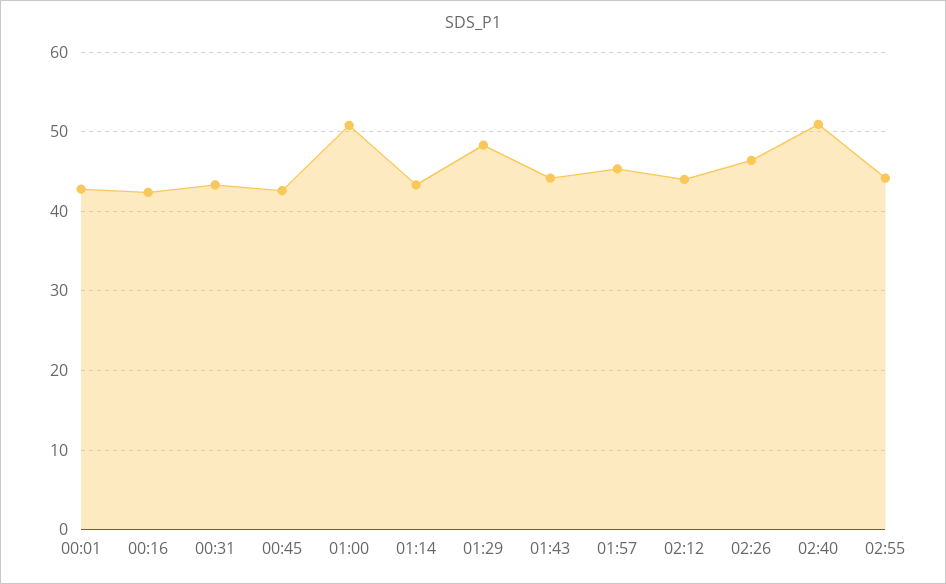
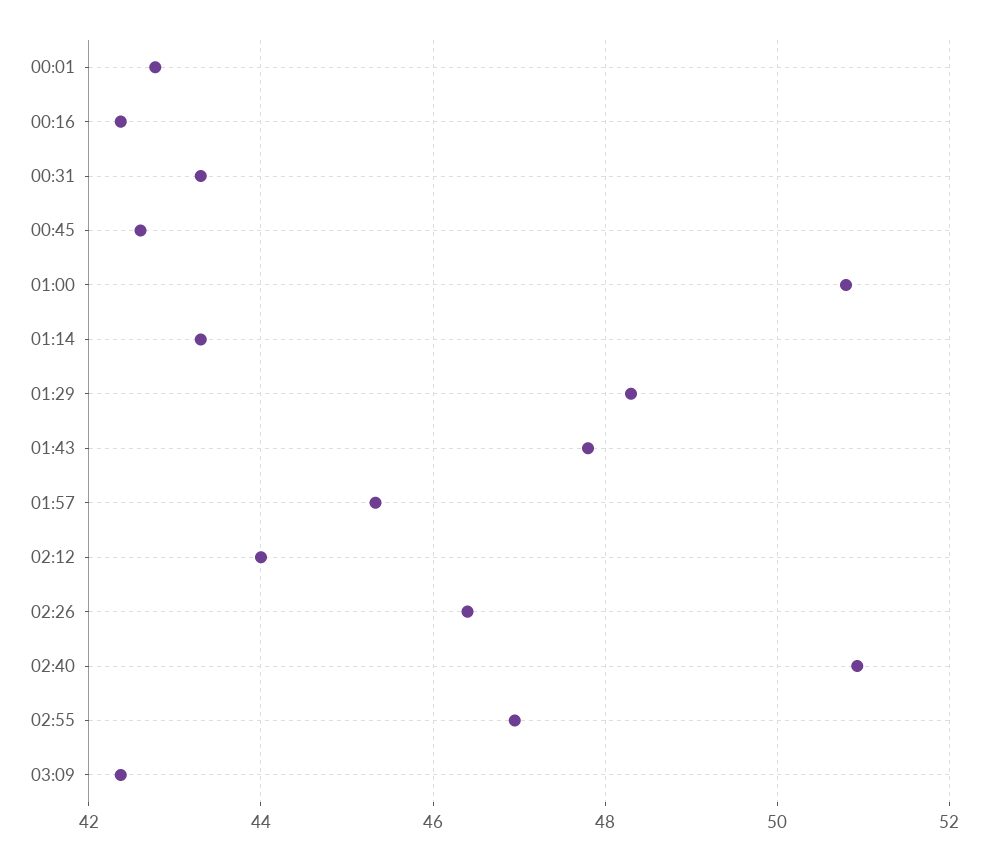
01:43: 44 -> 47.8
02:55: 44 -> 47
03:09: none -> 42.4

